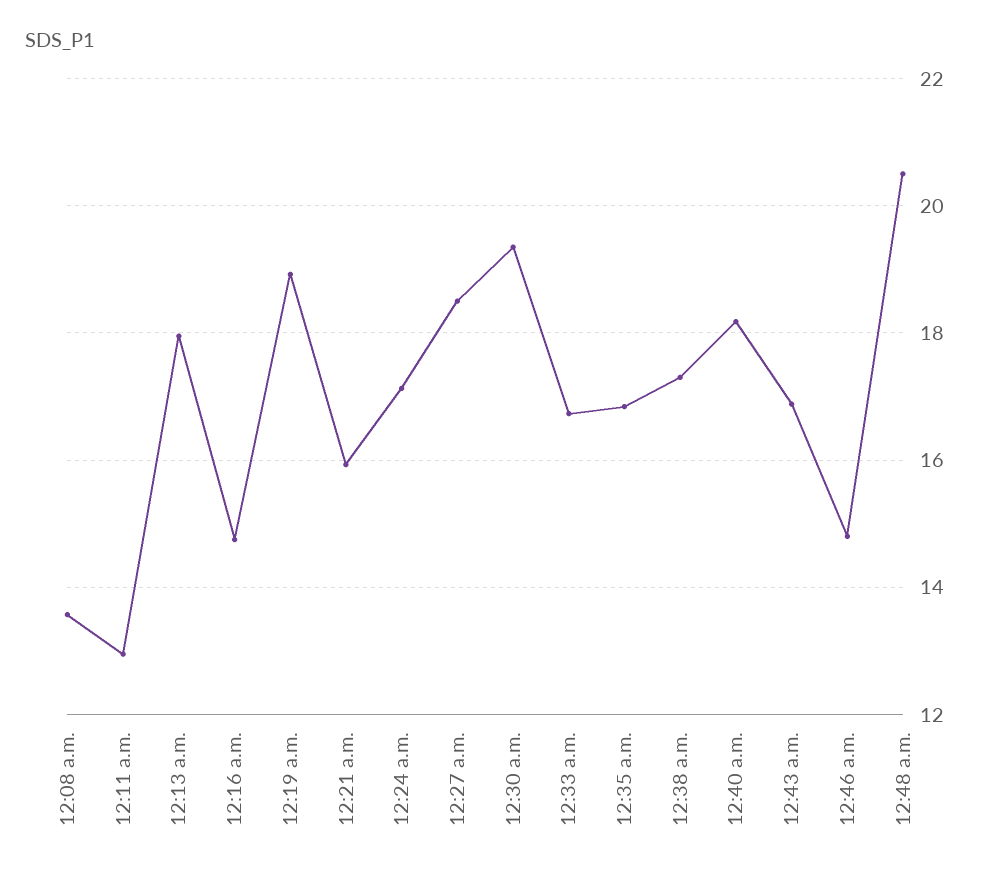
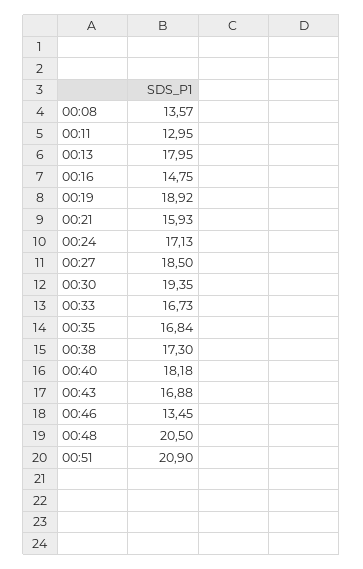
12:46 a.m.: 14.8 -> 13.45
00:51: none -> 20.9

